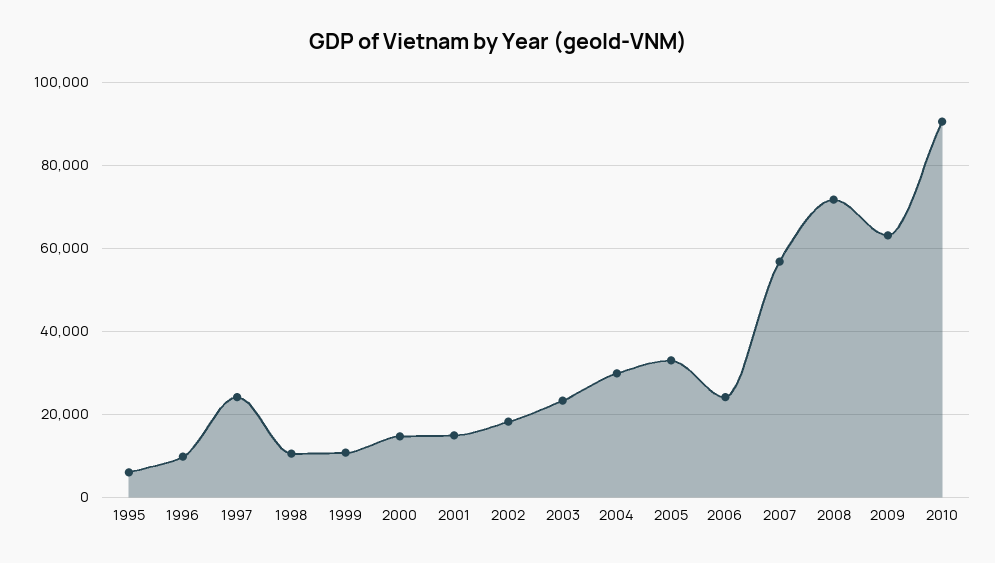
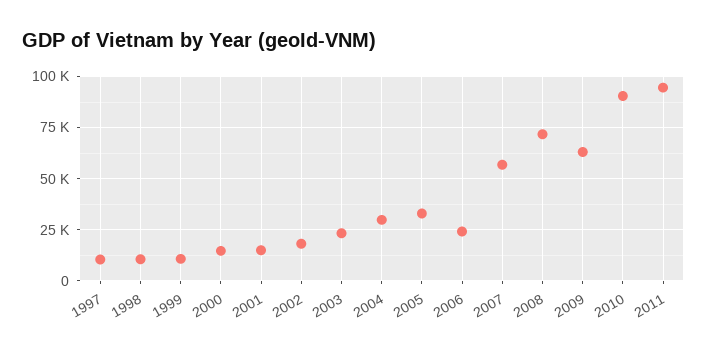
1995: 6000 -> none
1996: 10000 -> none
1997: 24000 -> 10000
2011: none -> 95000

